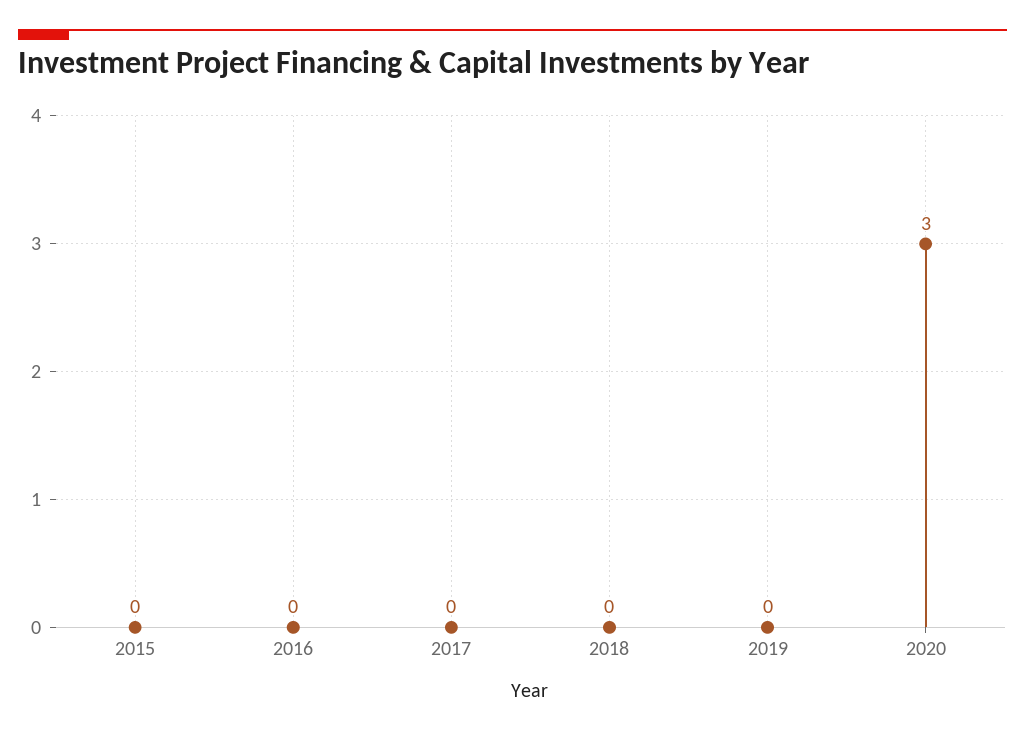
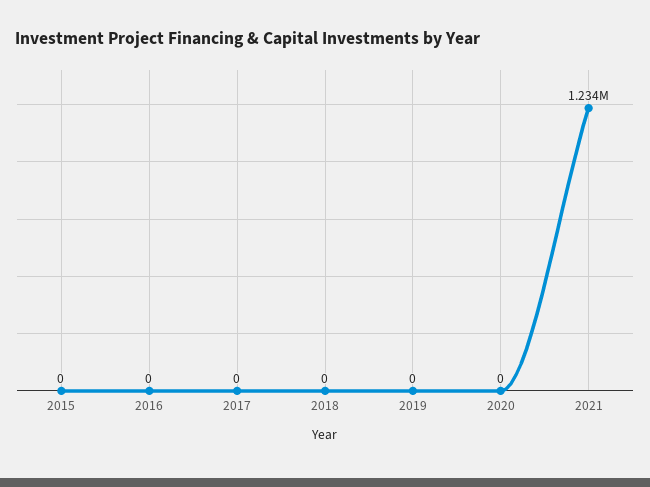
2020: 3 -> 0
2021: none -> 1234000

